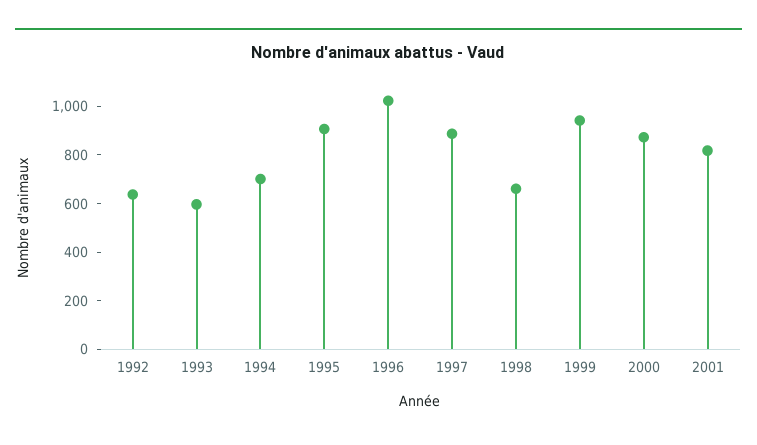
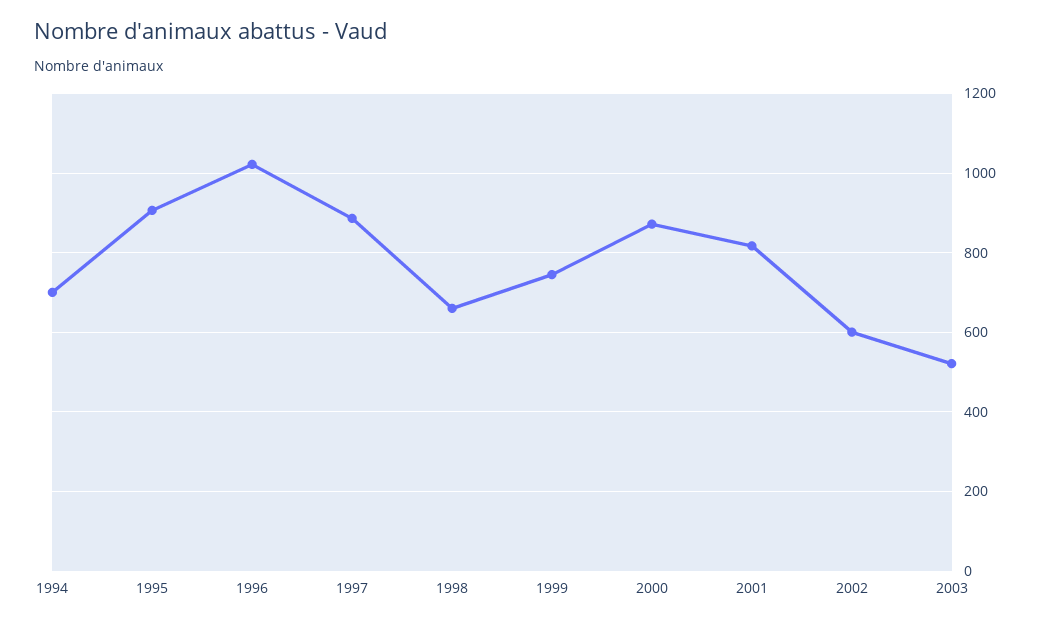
1992: 650 -> none
1993: 600 -> none
1999: 950 -> 740
2002: none -> 600
2003: none -> 520

